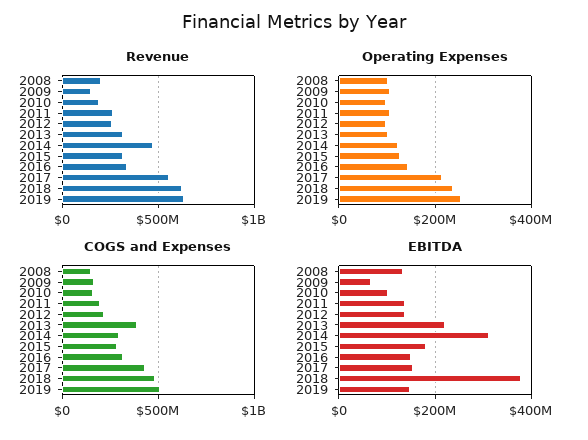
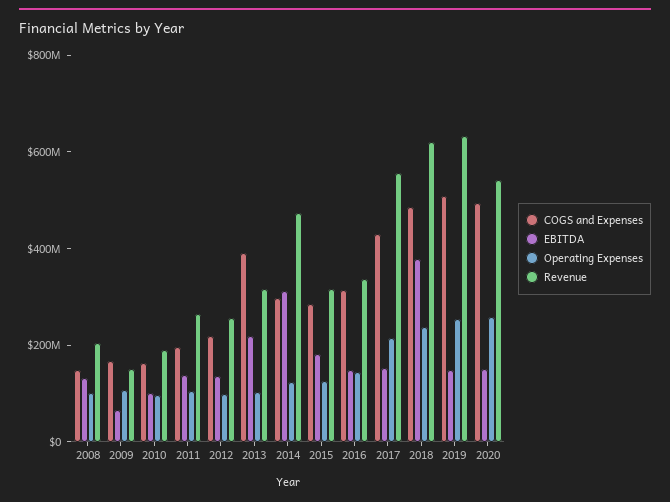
COGS and Expenses, 2020: none -> 500000000
EBITDA, 2020: none -> 150000000
Operating Expenses, 2020: none -> 250000000
Revenue, 2020: none -> 550000000

